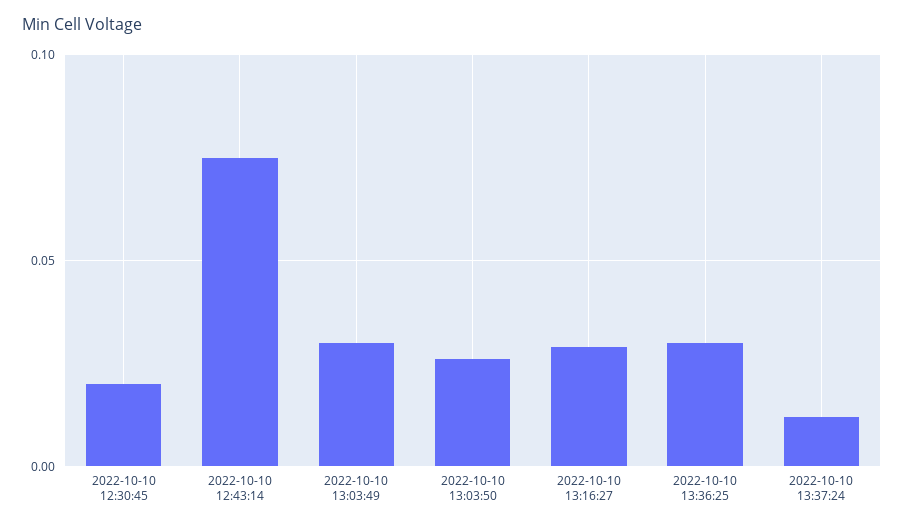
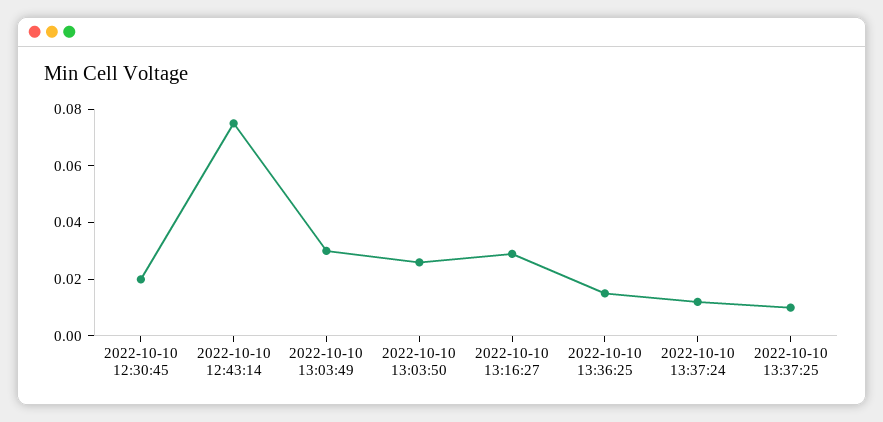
2022-10-10 13:36:25: 0.03 -> 0.015
2022-10-10 13:37:25: none -> 0.01

